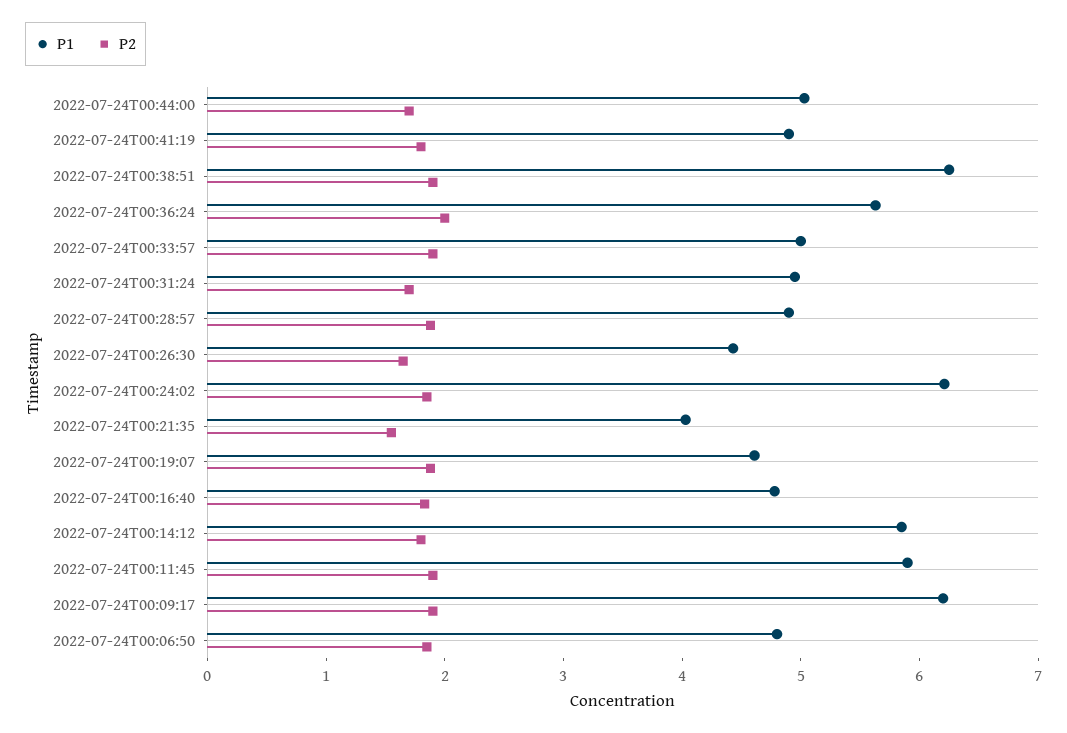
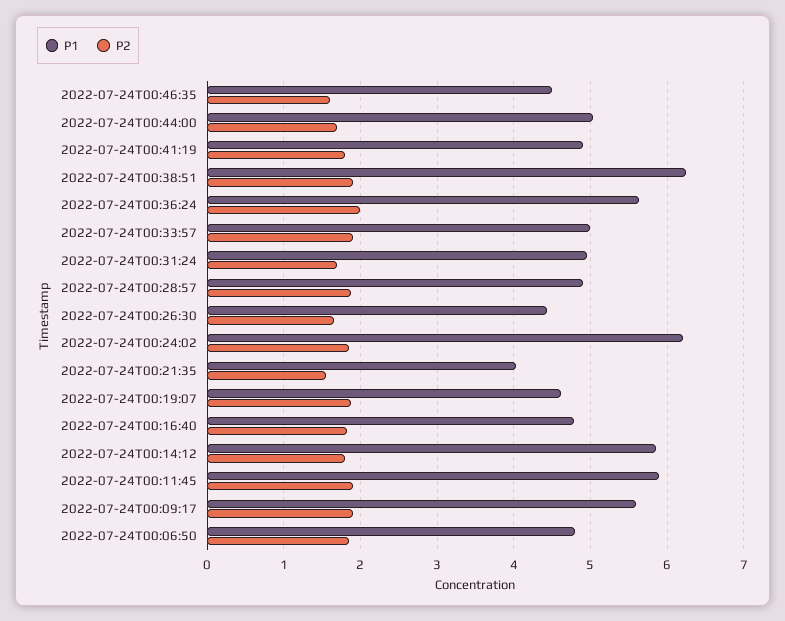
P1, 2022-07-24T00:09:17: 6.2 -> 5.6
P1, 2022-07-24T00:46:35: none -> 4.5
P2, 2022-07-24T00:46:35: none -> 1.6

